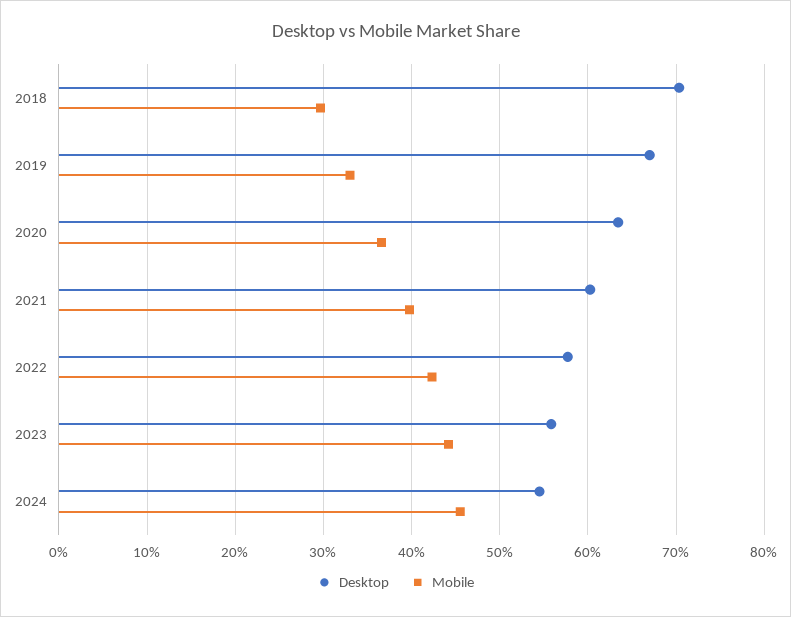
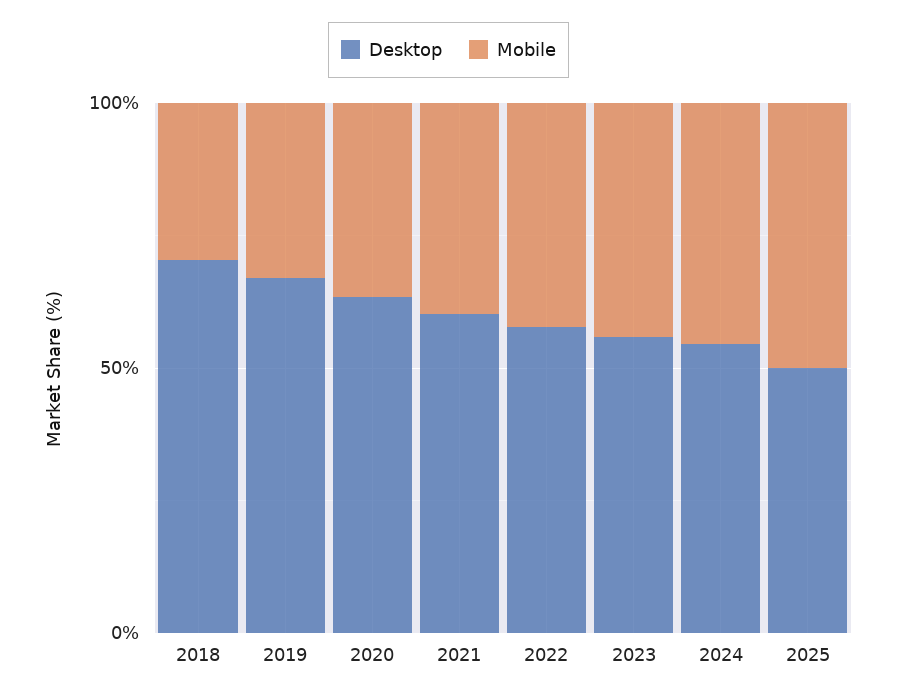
Desktop, 2025: none -> 50
Mobile, 2025: none -> 50

